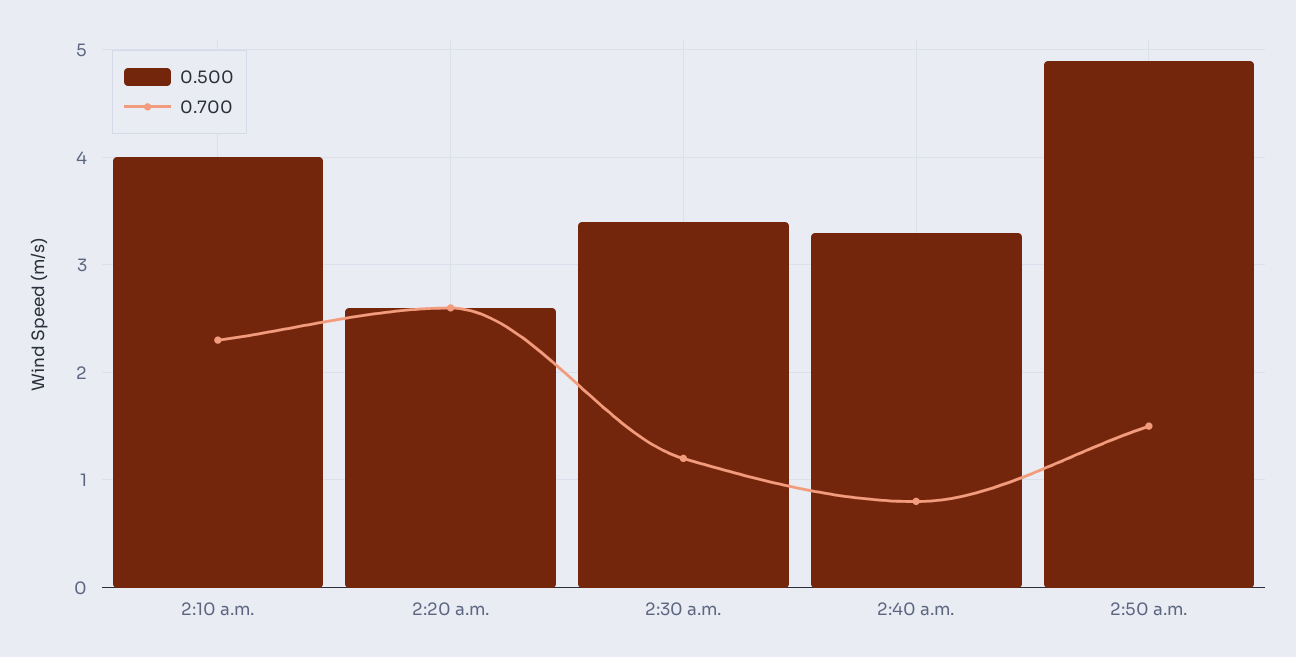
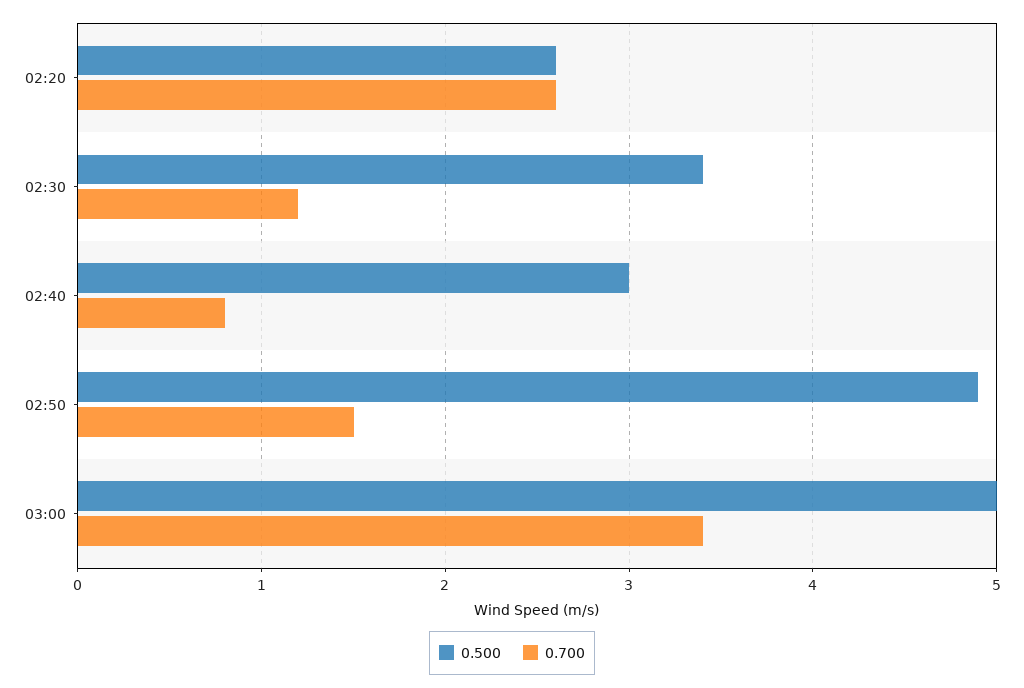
0.500, 2:10 a.m.: 4 -> none
0.700, 2:10 a.m.: 2.3 -> none
0.500, 2:40 a.m.: 3.3 -> 3
0.500, 03:00: none -> 5
0.700, 03:00: none -> 3.4

